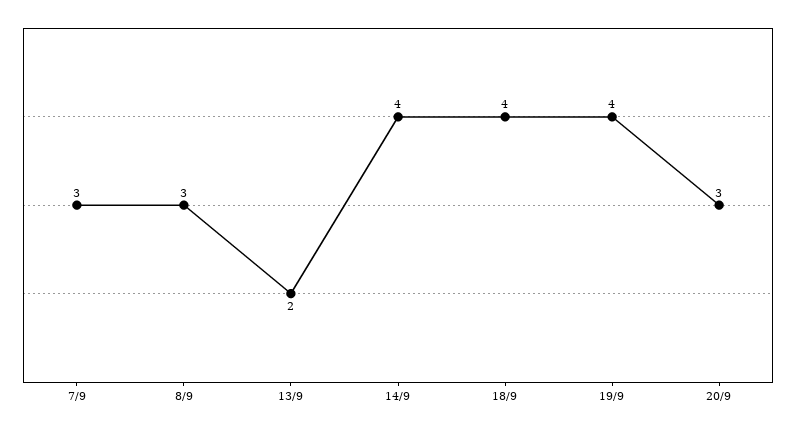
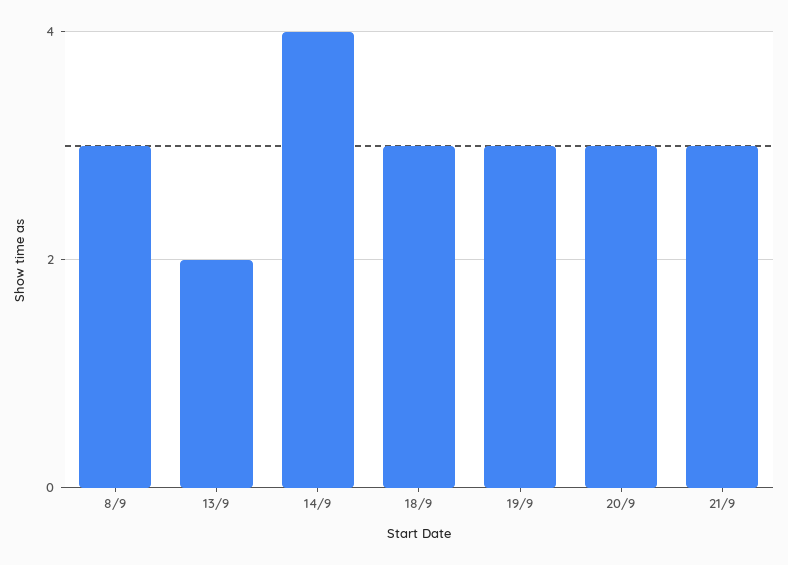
7/9: 3 -> none
18/9: 4 -> 3
19/9: 4 -> 3
21/9: none -> 3

